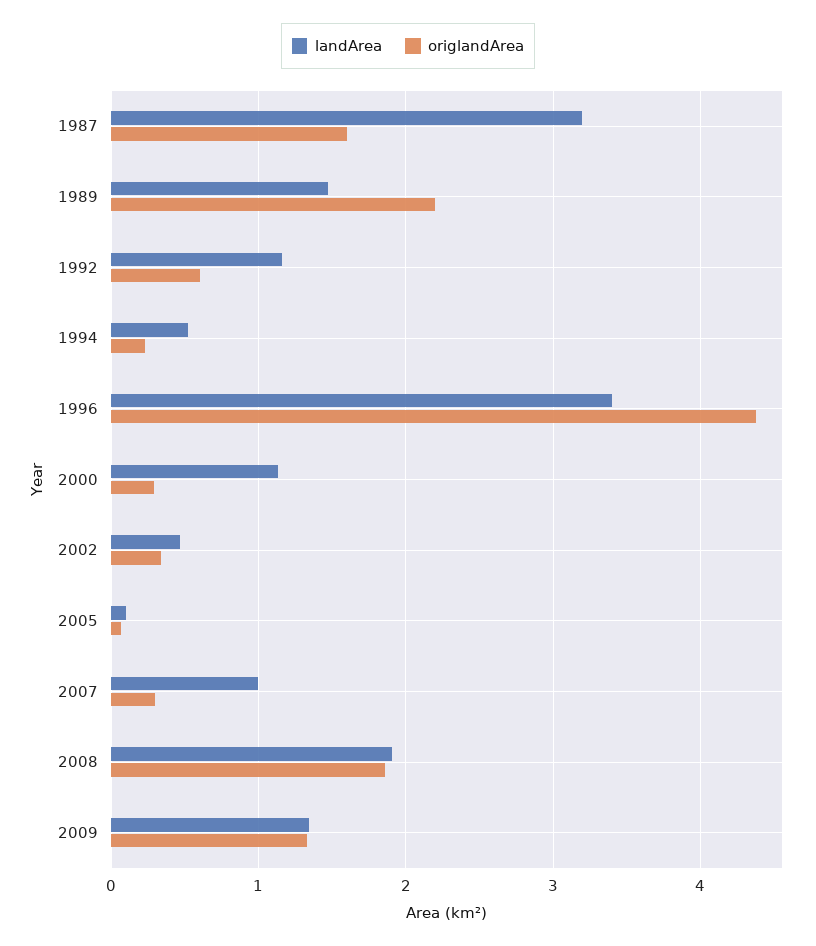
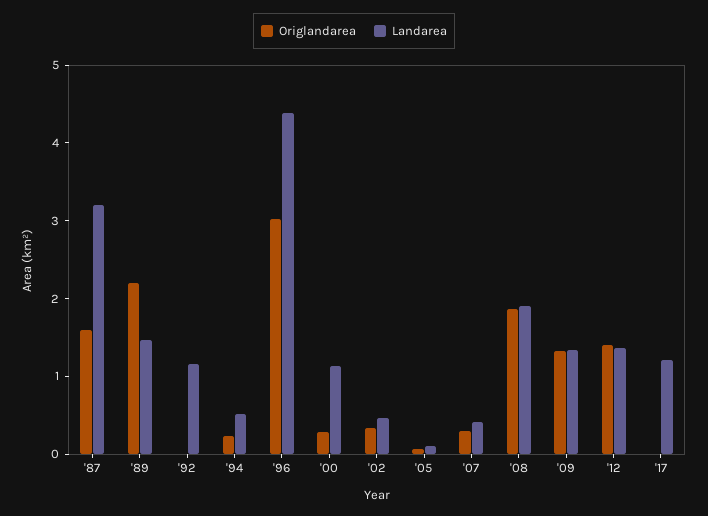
origlandArea, 1992: 0.6 -> 0
landArea, 1996: 3.4 -> 4.4
origlandArea, 1996: 4.4 -> 3
landArea, 2007: 1 -> 0.4
origlandArea, '12: none -> 1.4
landArea, '12: none -> 1.4
origlandArea, '17: none -> 0
landArea, '17: none -> 1.2

